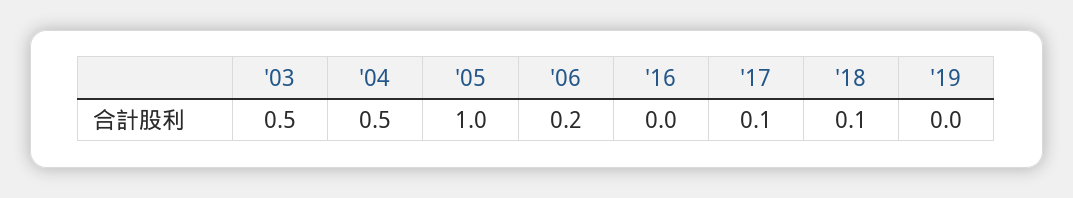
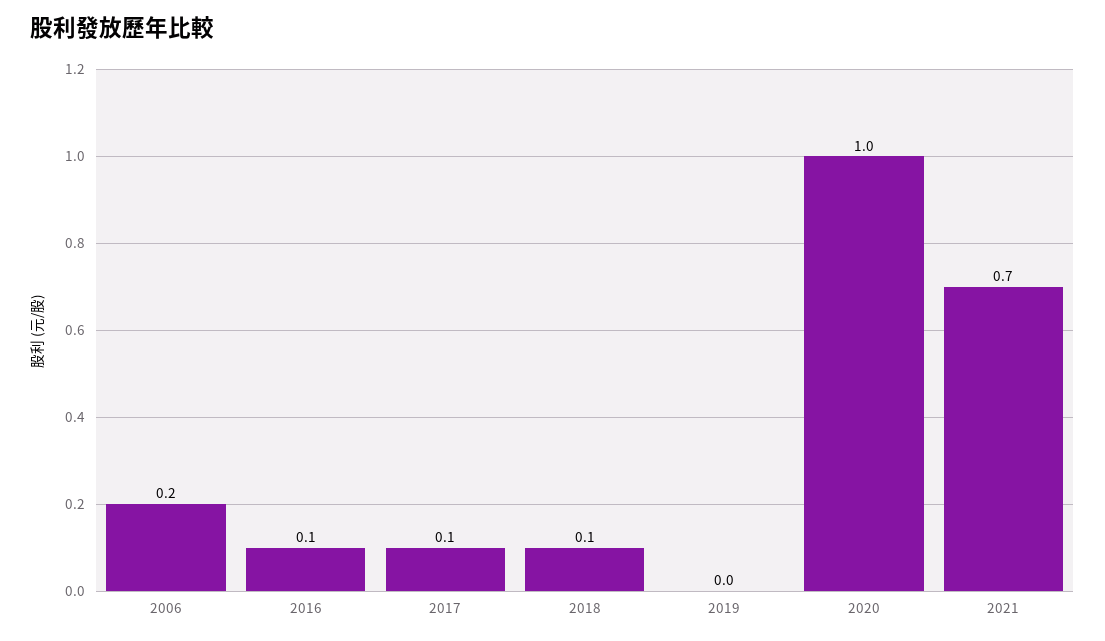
'03: 0.5 -> none
'04: 0.5 -> none
'05: 1 -> none
'16: 0 -> 0.1
2020: none -> 1
2021: none -> 0.7

